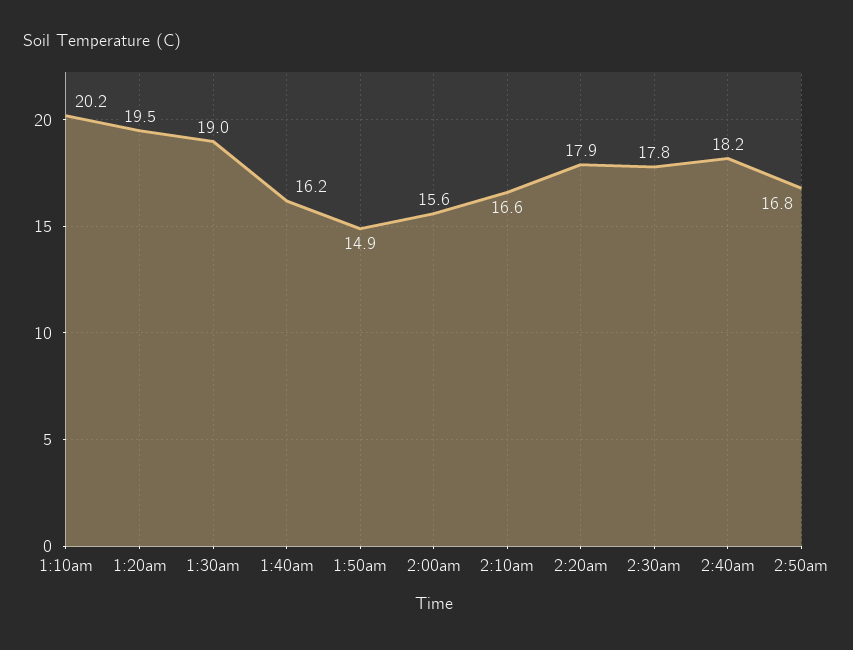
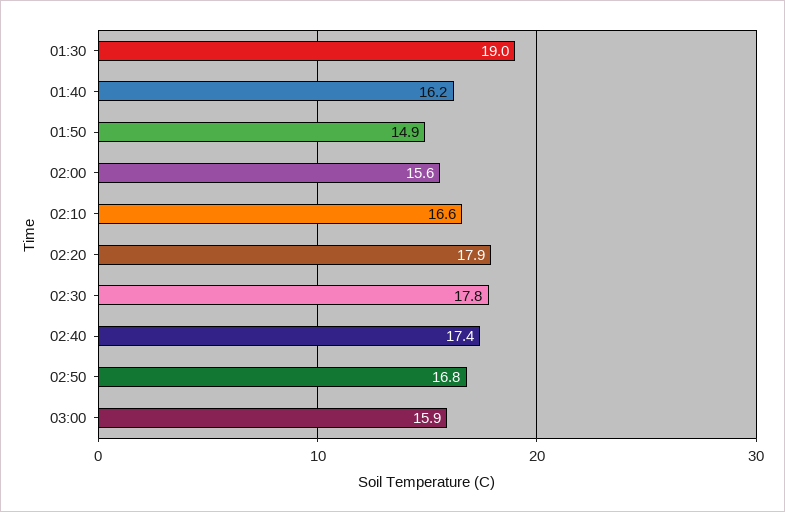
1:10am: 20.2 -> none
1:20am: 19.5 -> none
2:40am: 18.2 -> 17.4
03:00: none -> 15.9

